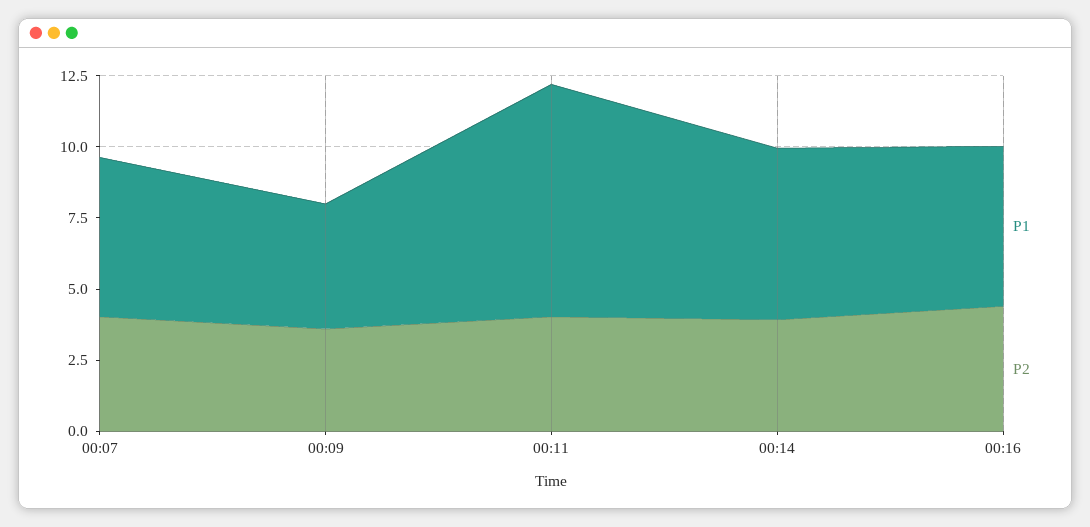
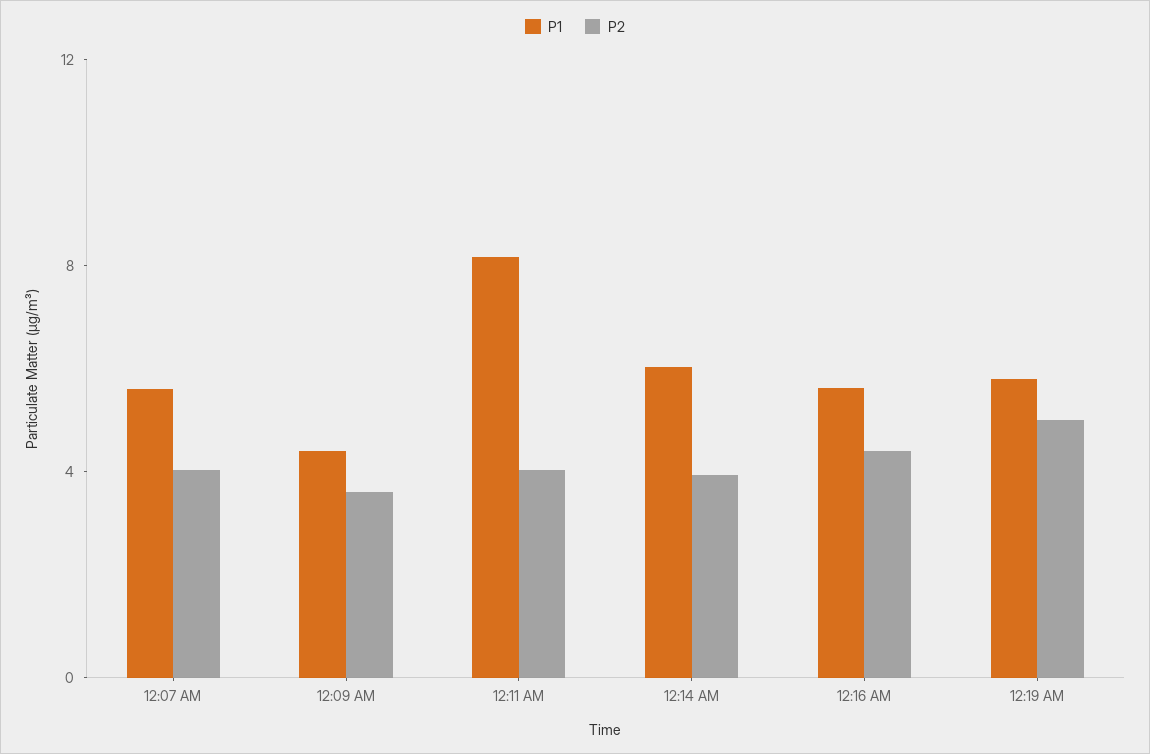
P1, 12:19 AM: none -> 6
P2, 12:19 AM: none -> 5

